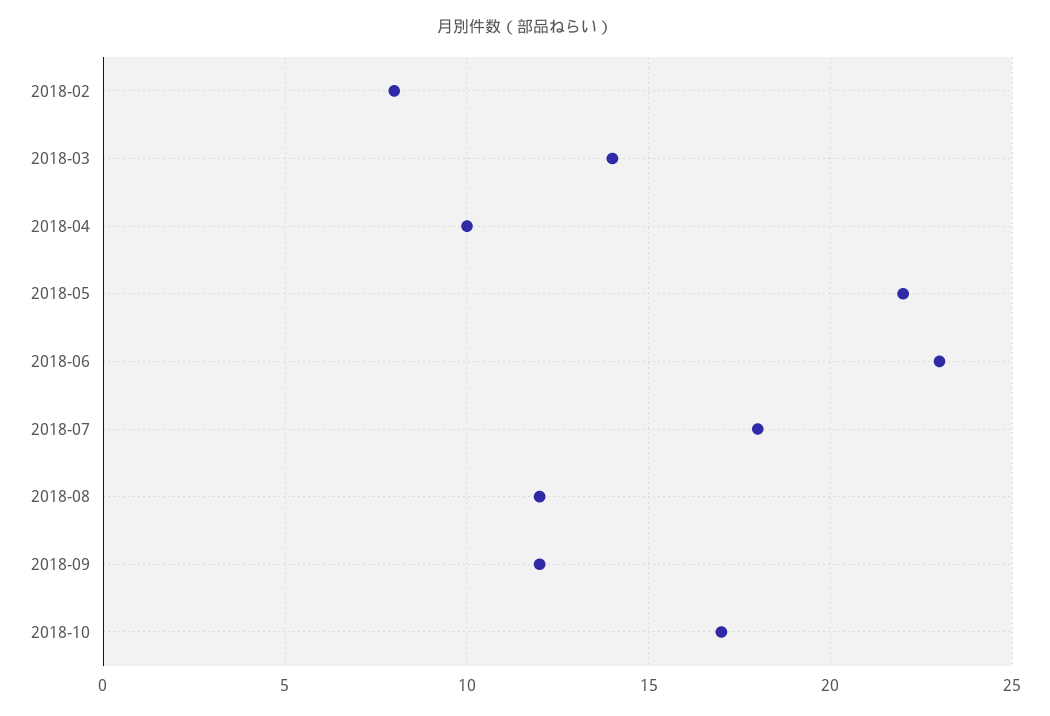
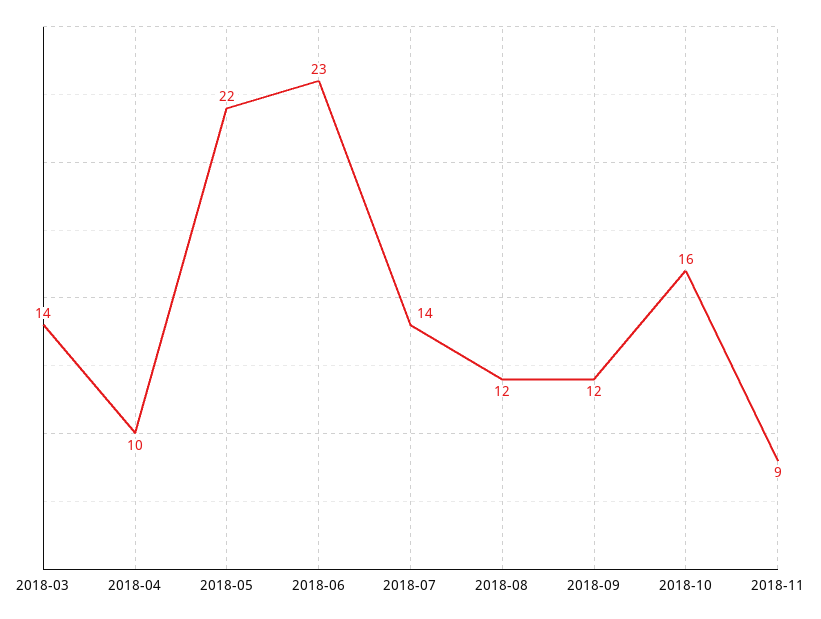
2018-02: 8 -> none
2018-07: 18 -> 14
2018-10: 17 -> 16
2018-11: none -> 9

